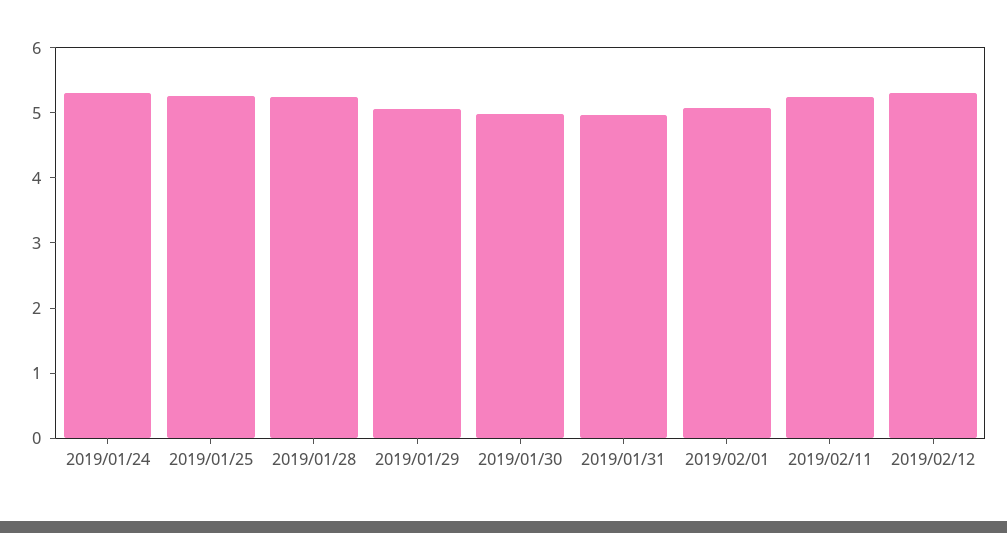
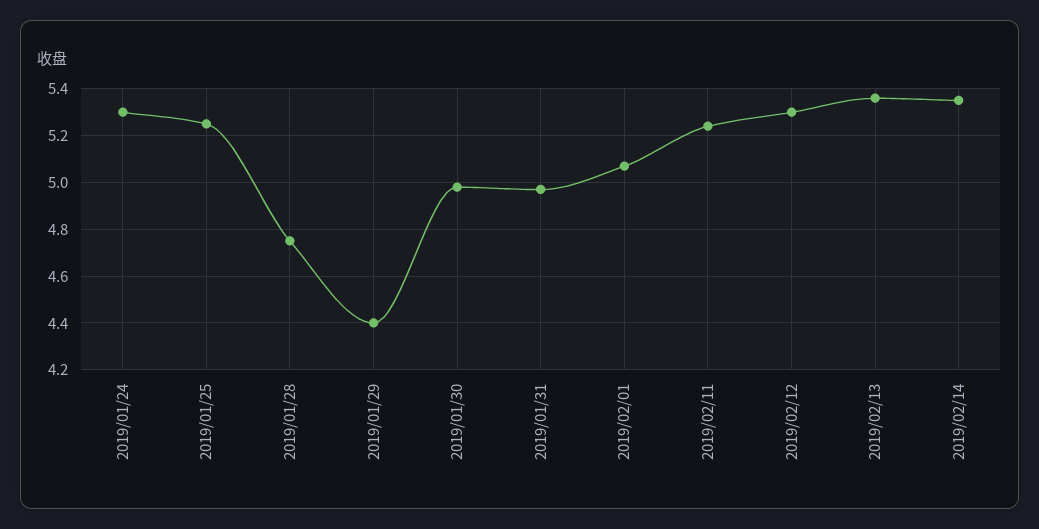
2019/01/28: 5.2 -> 4.75
2019/01/29: 5 -> 4.4
2019/02/13: none -> 5.35
2019/02/14: none -> 5.35

